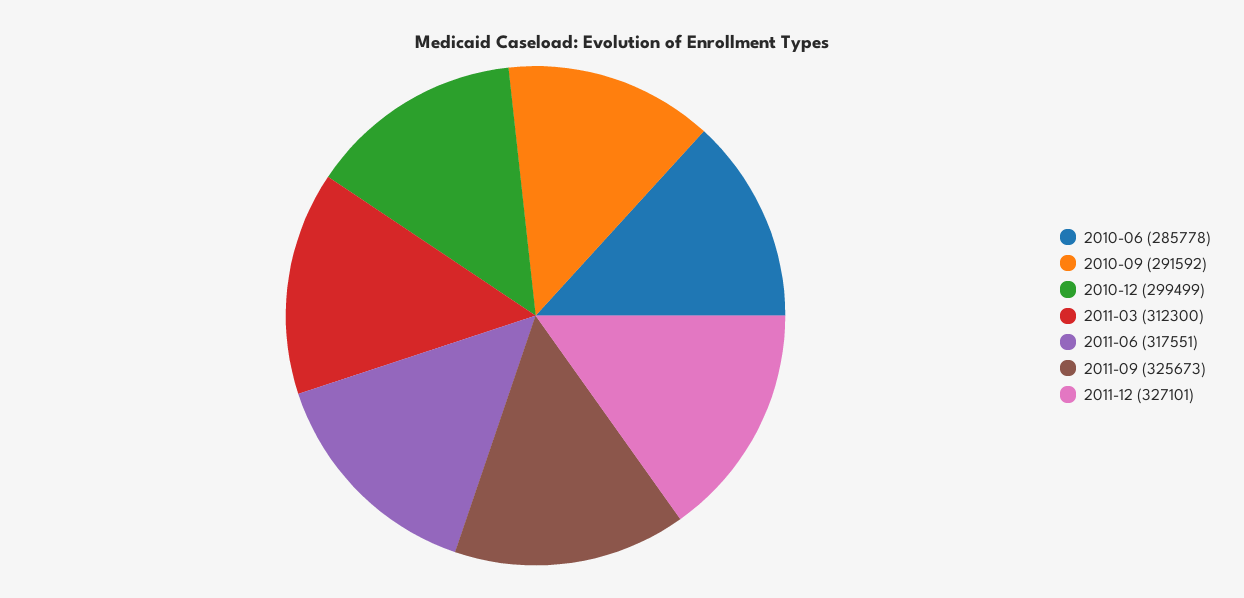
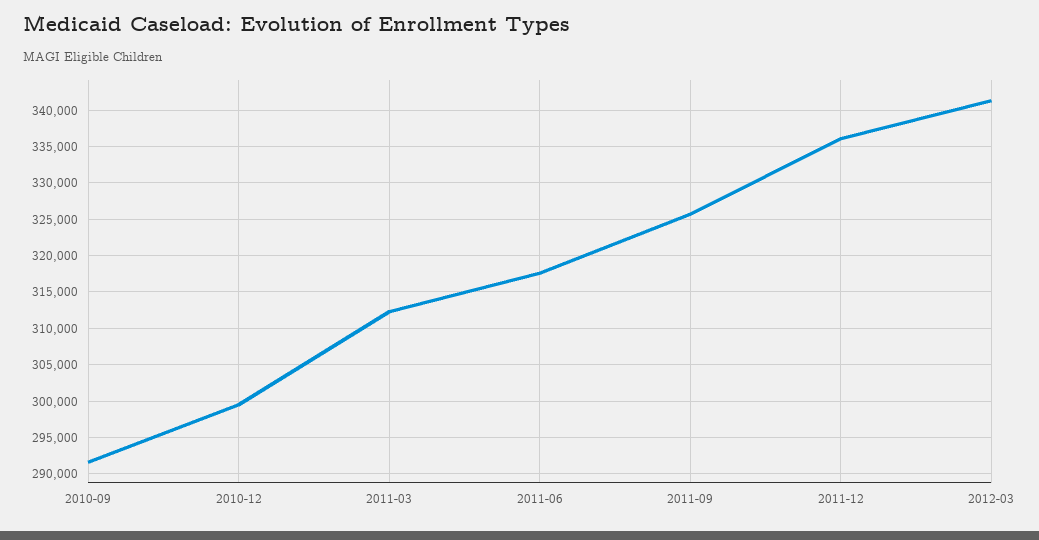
2010-06: 285778 -> none
2011-12: 327101 -> 336000
2012-03: none -> 341000

